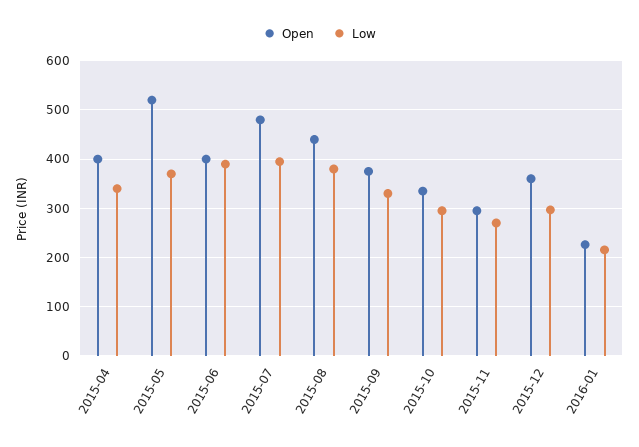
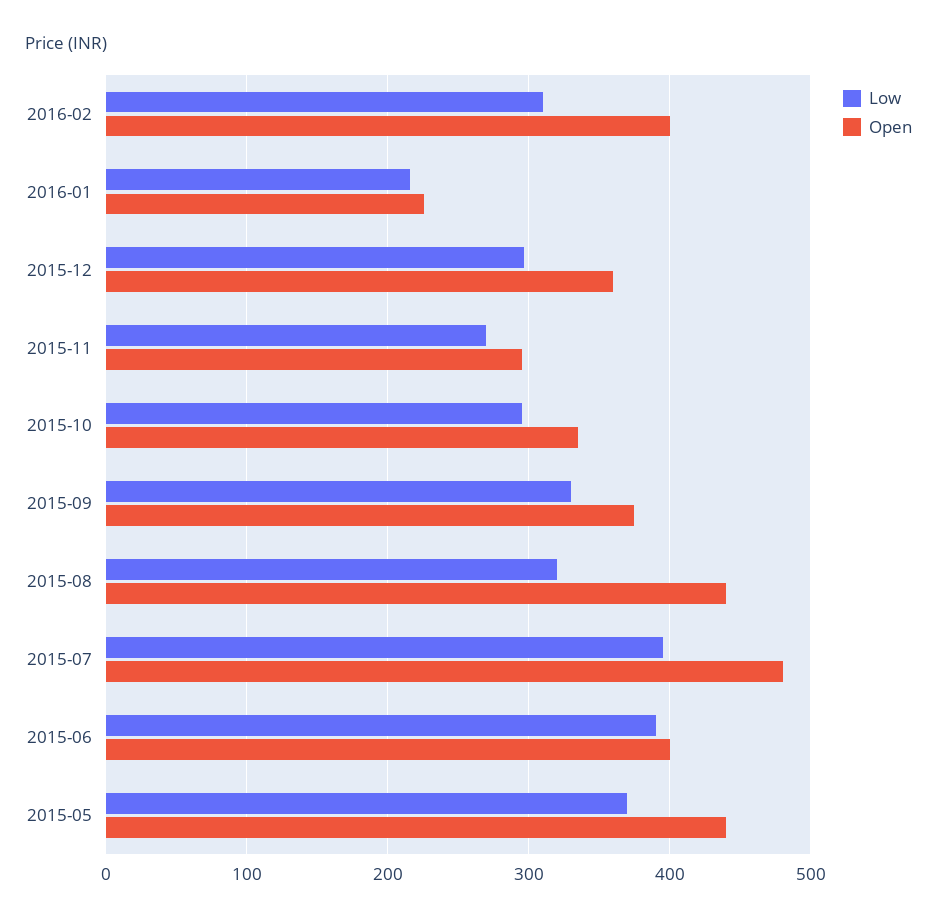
Open, 2015-04: 400 -> none
Low, 2015-04: 340 -> none
Open, 2015-05: 520 -> 440
Low, 2015-08: 380 -> 320
Low, 2016-02: none -> 310
Open, 2016-02: none -> 400

